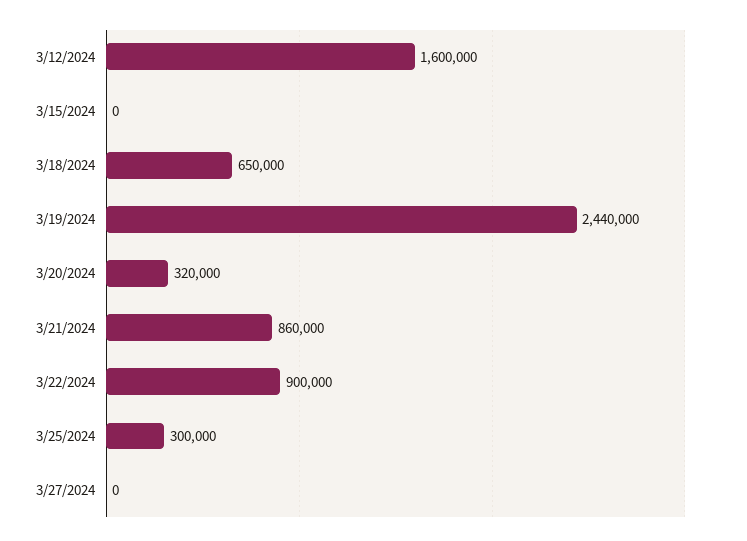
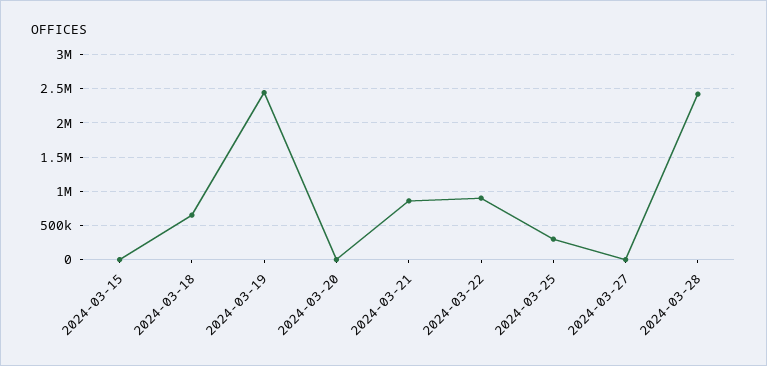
3/12/2024: 1600000 -> none
3/20/2024: 320000 -> 0
2024-03-28: none -> 2400000

